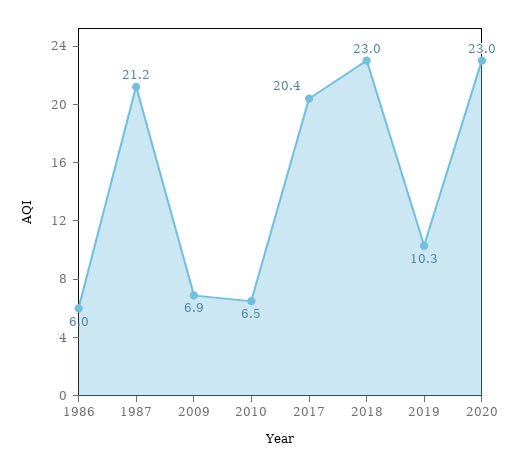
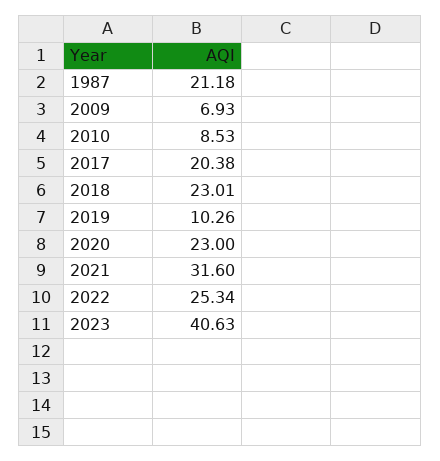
1986: 6 -> none
2010: 6.5 -> 8.53
2021: none -> 31.6
2022: none -> 25.34
2023: none -> 40.63

